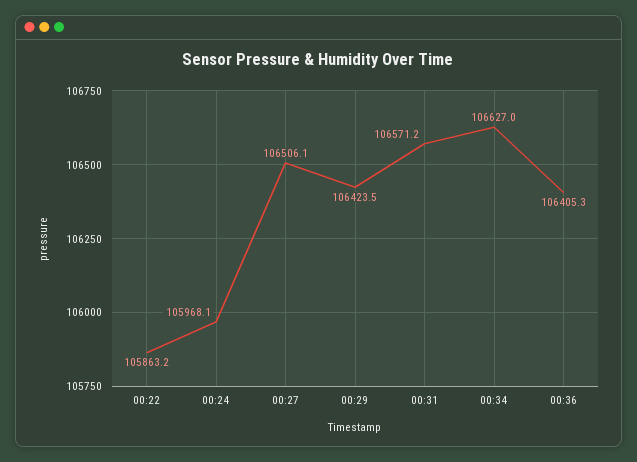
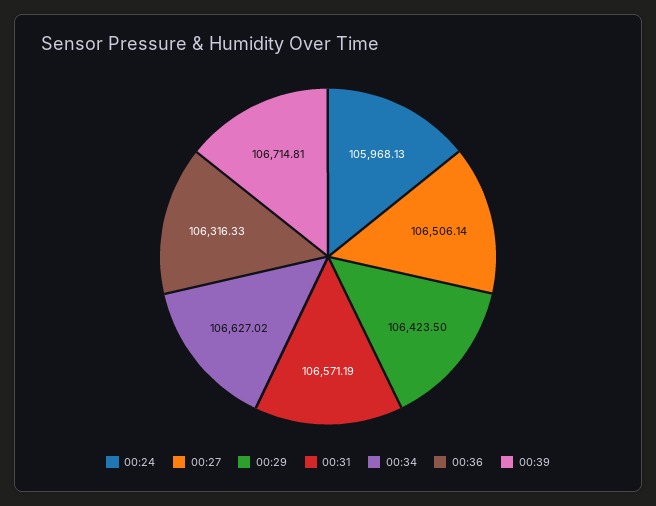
00:22: 105863.2 -> none
00:36: 106405.3 -> 106316.33
00:39: none -> 106714.81

